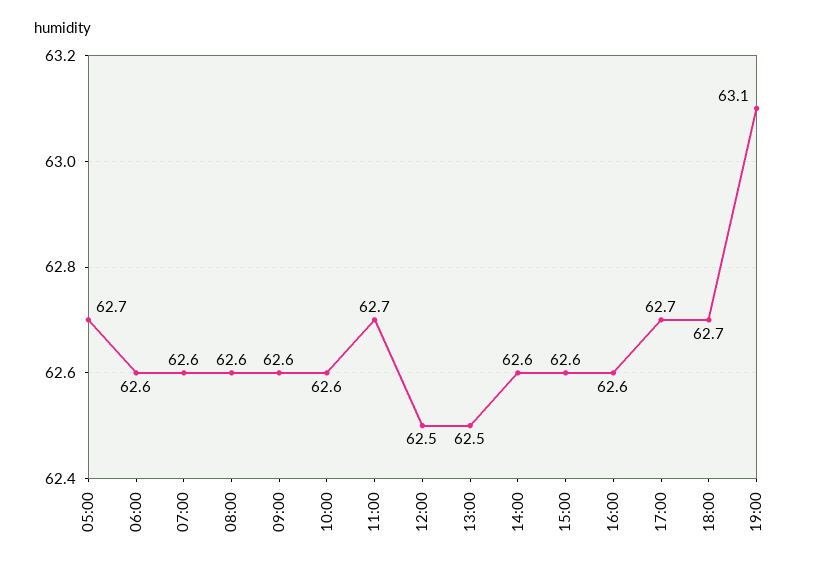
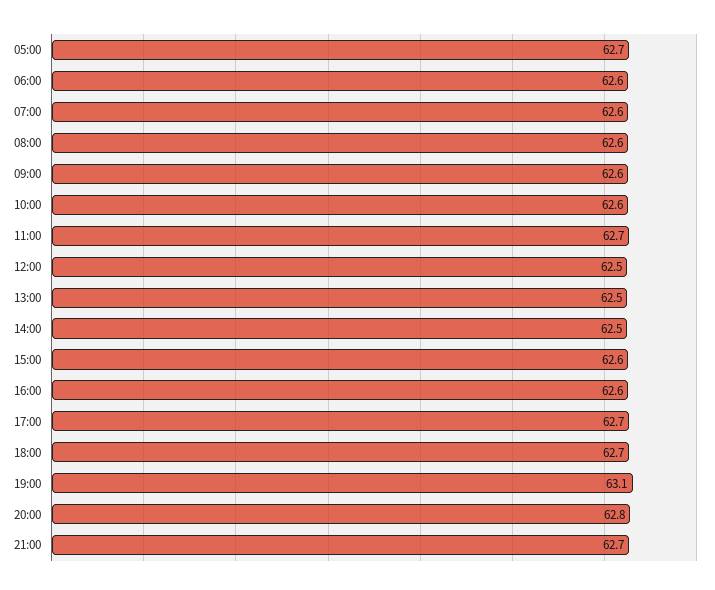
14:00: 62.6 -> 62.5
20:00: none -> 62.8
21:00: none -> 62.7

